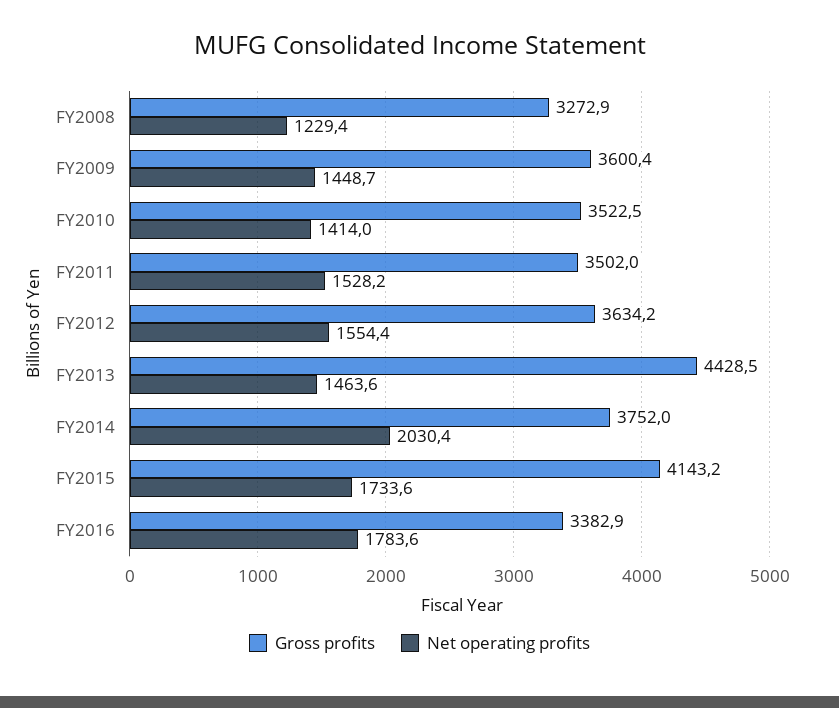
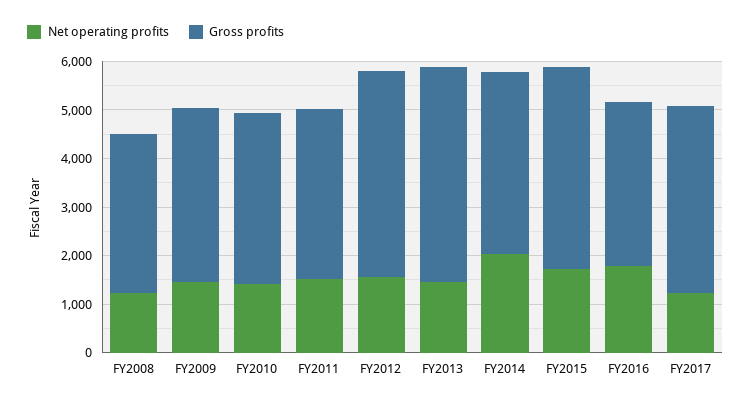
Gross profits, FY2012: 3634.2 -> 4200
Net operating profits, FY2017: none -> 1200
Gross profits, FY2017: none -> 3800

